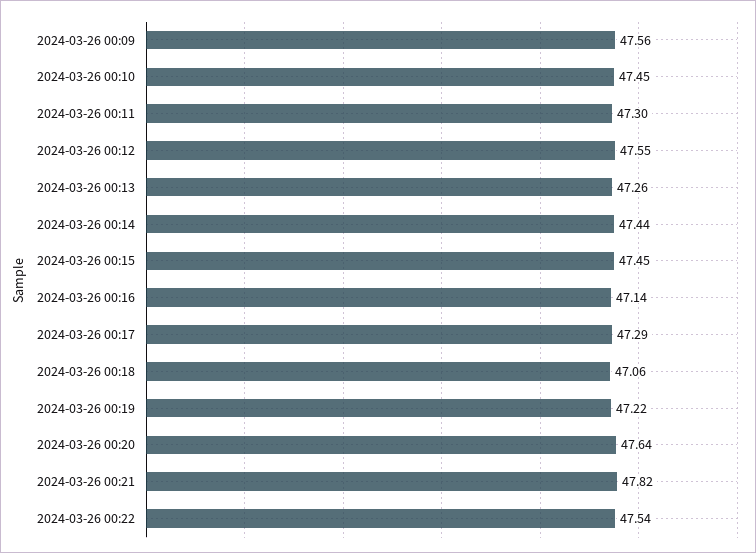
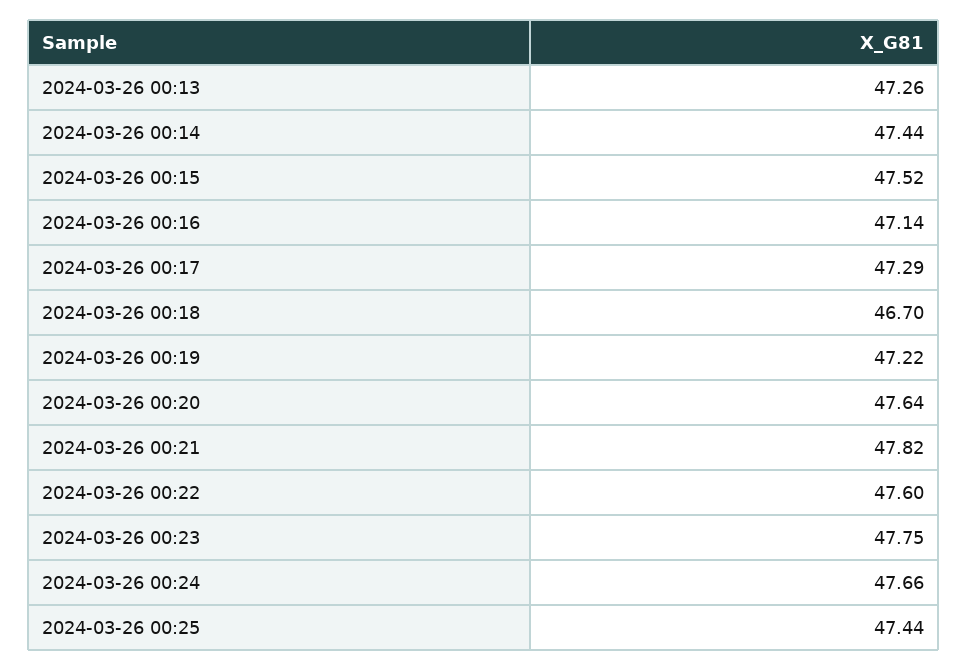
2024-03-26 00:09: 47.56 -> none
2024-03-26 00:10: 47.45 -> none
2024-03-26 00:11: 47.3 -> none
2024-03-26 00:12: 47.55 -> none
2024-03-26 00:15: 47.45 -> 47.52
2024-03-26 00:18: 47.06 -> 46.7
2024-03-26 00:22: 47.54 -> 47.6
2024-03-26 00:23: none -> 47.75
2024-03-26 00:24: none -> 47.66
2024-03-26 00:25: none -> 47.44

